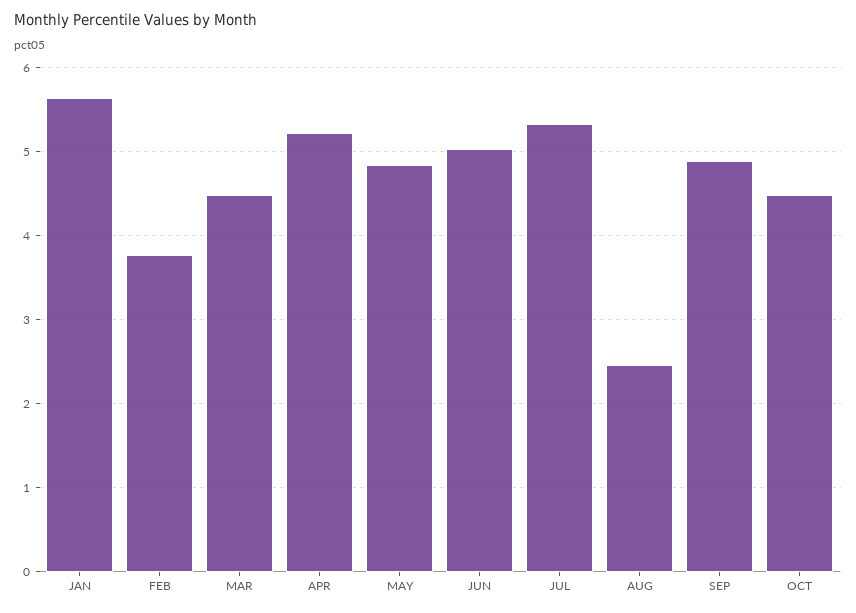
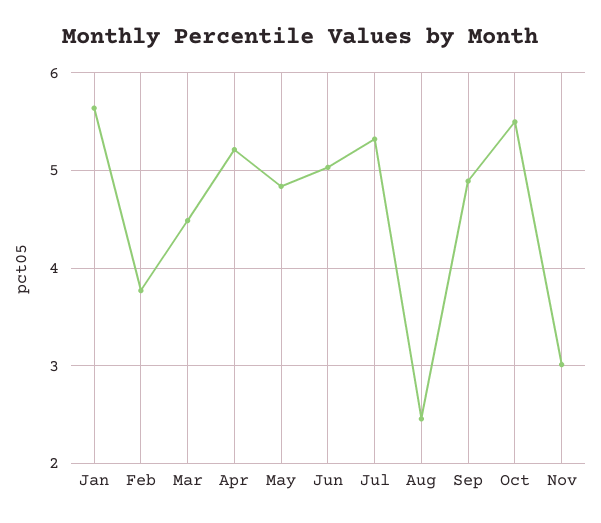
OCT: 4.5 -> 5.5
Nov: none -> 3

